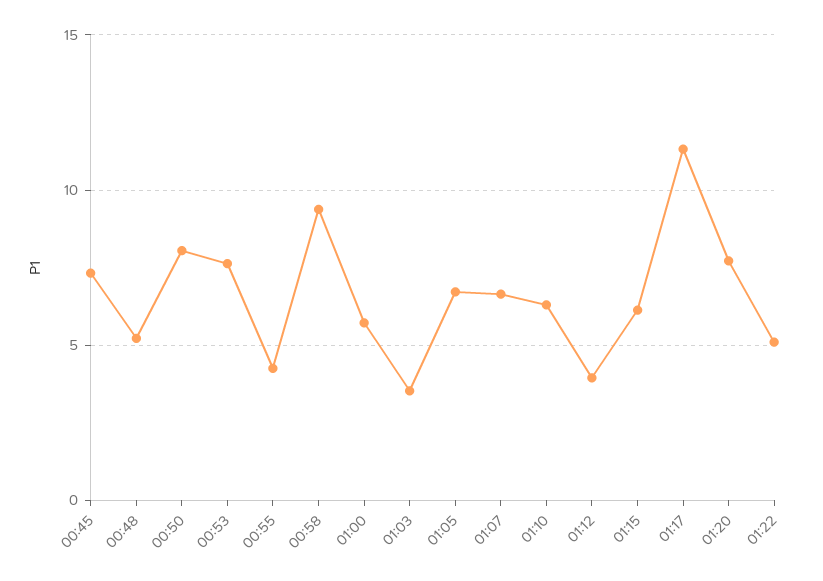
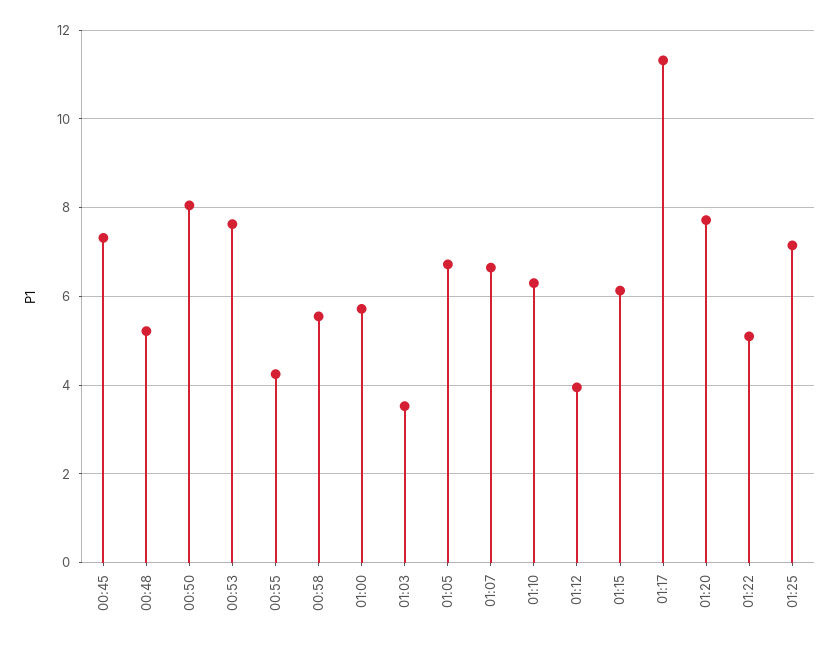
00:58: 9.5 -> 5.6
01:25: none -> 7.2

